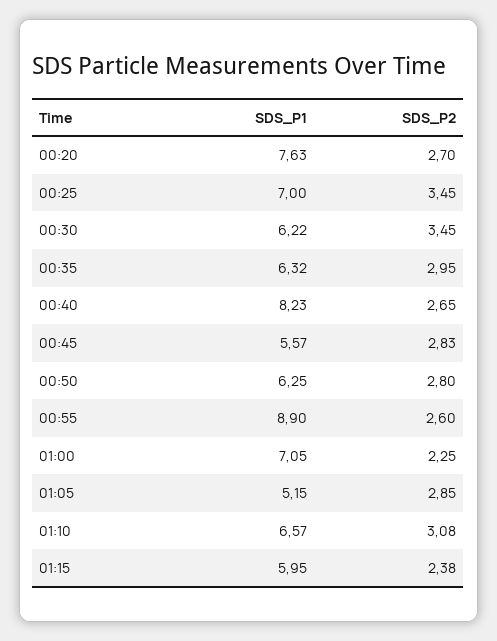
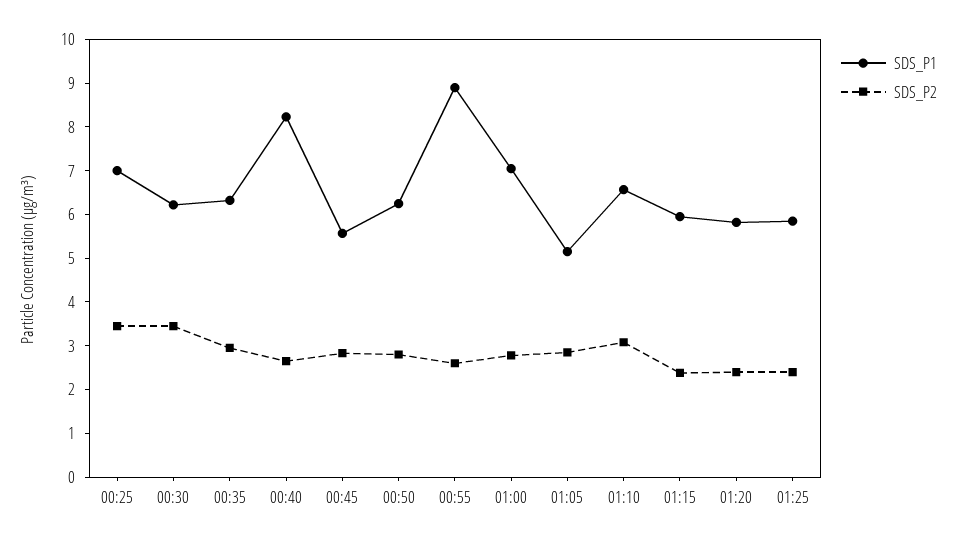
SDS_P1, 00:20: 7.63 -> none
SDS_P2, 00:20: 2.7 -> none
SDS_P2, 01:00: 2.25 -> 2.8
SDS_P1, 01:20: none -> 5.8
SDS_P2, 01:20: none -> 2.4
SDS_P1, 01:25: none -> 5.8
SDS_P2, 01:25: none -> 2.4

